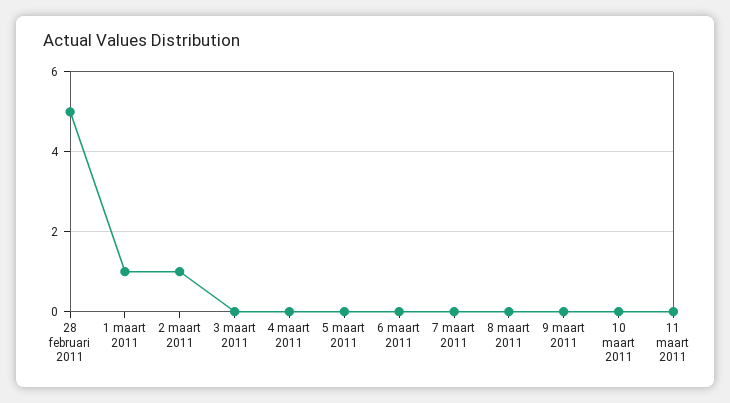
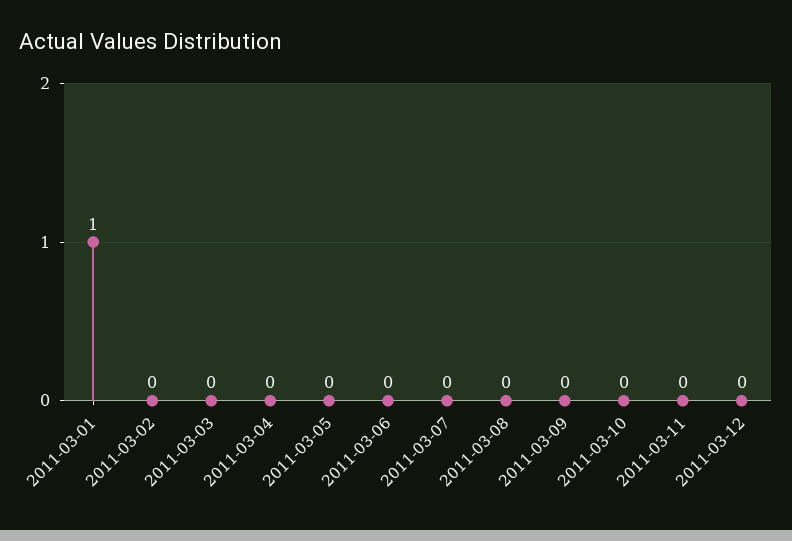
28 februari 2011: 5 -> none
2 maart 2011: 1 -> 0
2011-03-12: none -> 0

